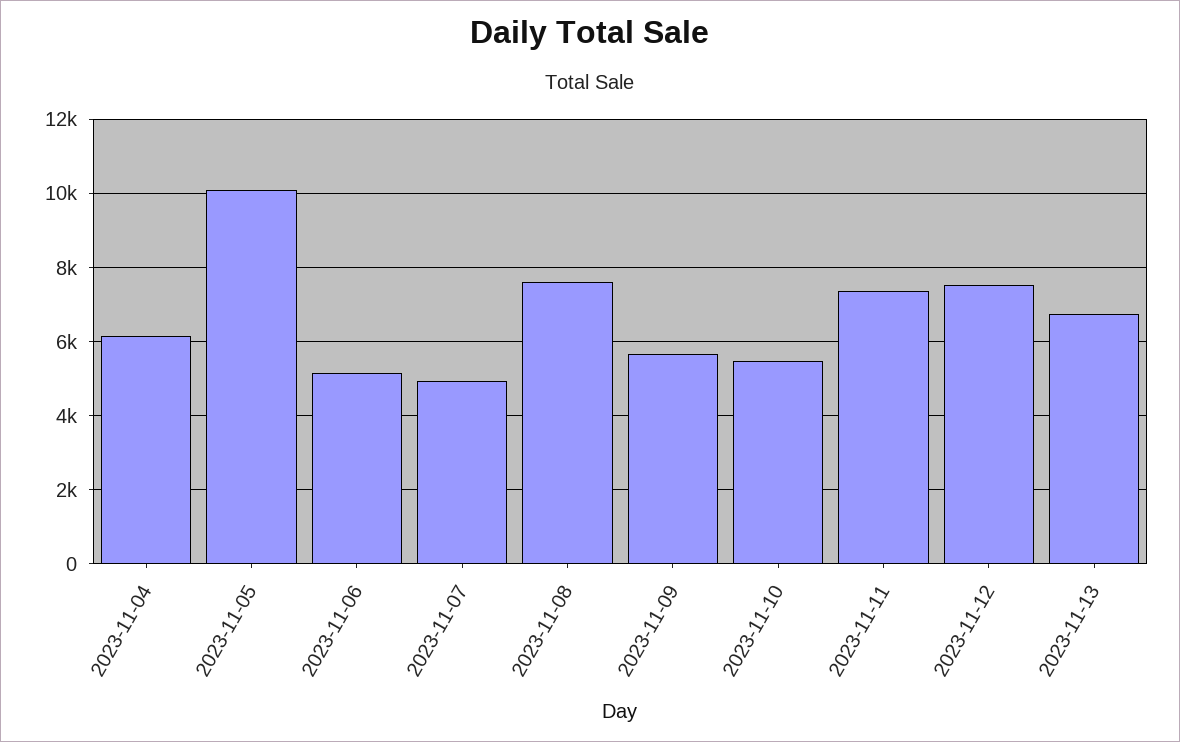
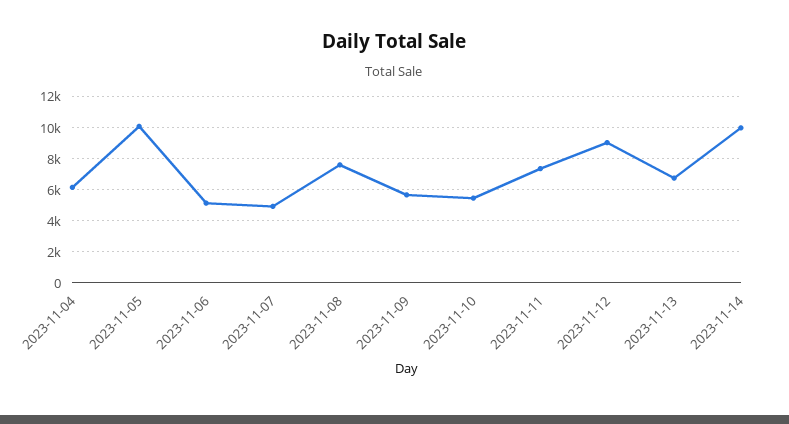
2023-11-12: 7600 -> 9000
2023-11-14: none -> 10000

